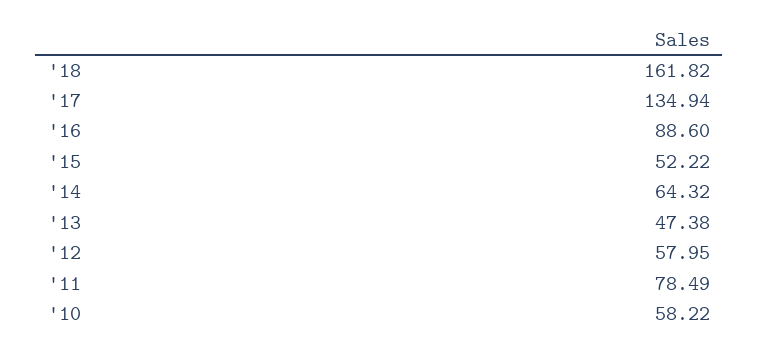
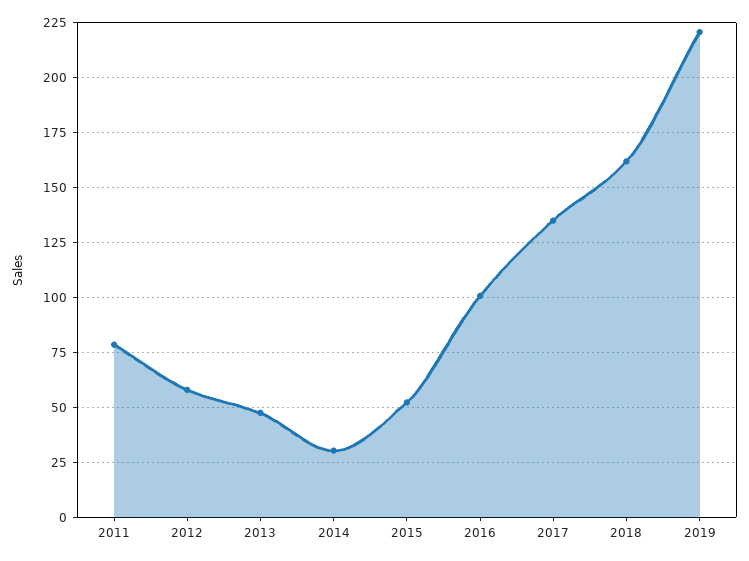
'16: 88.6 -> 100
'14: 64.32 -> 30
'10: 58.22 -> none
2019: none -> 220

